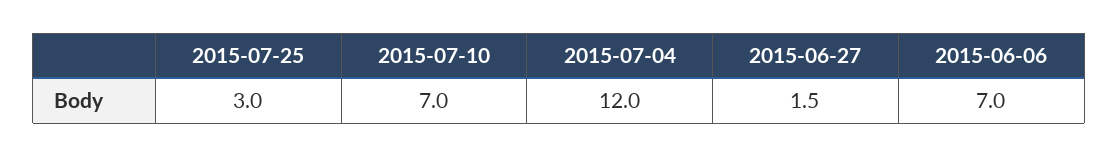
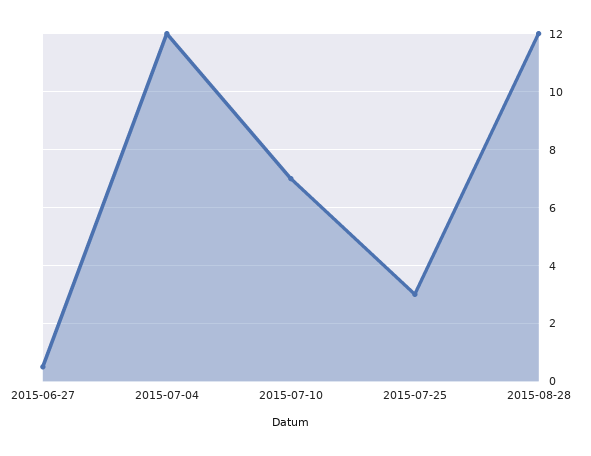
2015-06-27: 1.5 -> 0.5
2015-06-06: 7 -> none
2015-08-28: none -> 12

